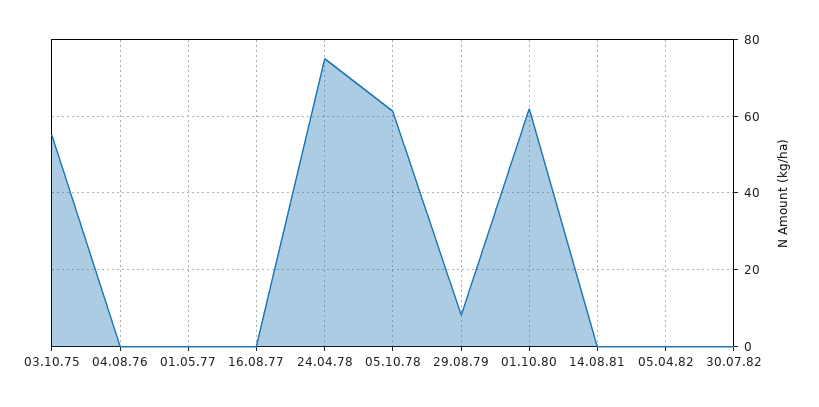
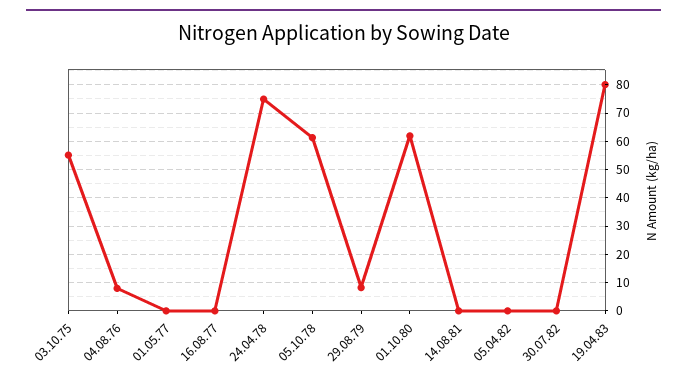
04.08.76: 0 -> 7.5
19.04.83: none -> 80

